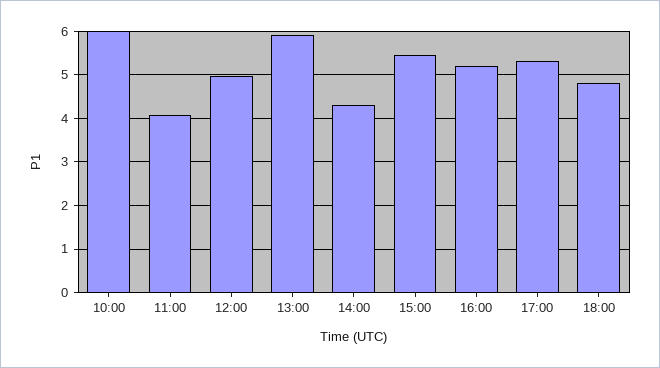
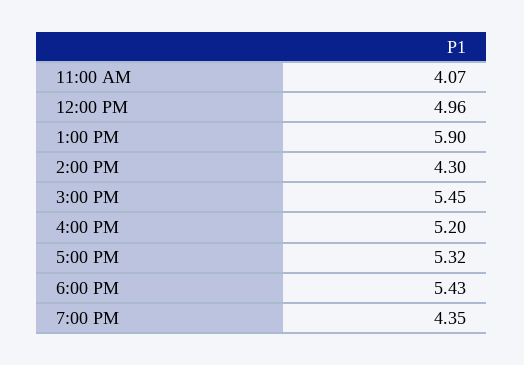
10:00: 6 -> none
18:00: 4.8 -> 5.43
7:00 PM: none -> 4.35

